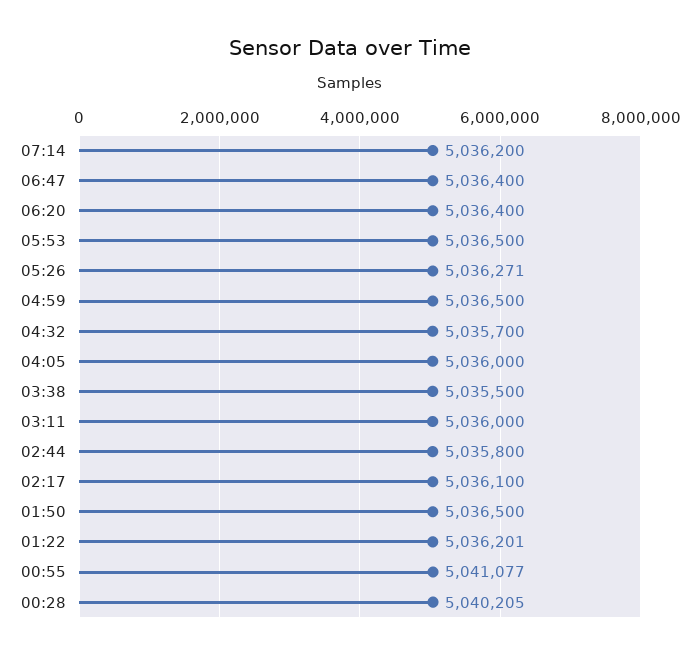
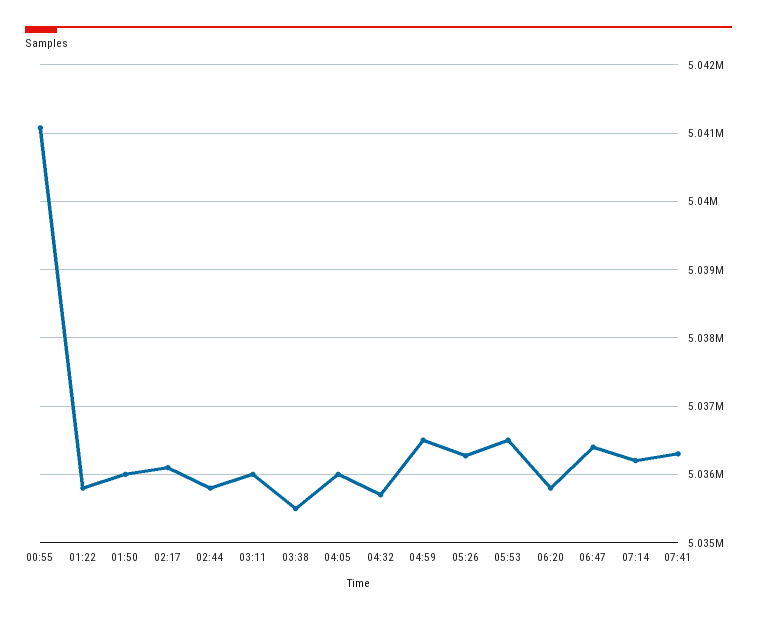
06:20: 5036400 -> 5035800
01:50: 5036500 -> 5036000
01:22: 5036201 -> 5035800
00:28: 5040205 -> none
07:41: none -> 5036300

